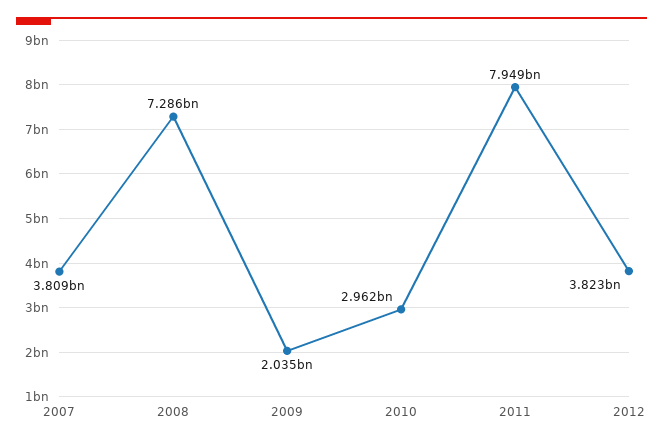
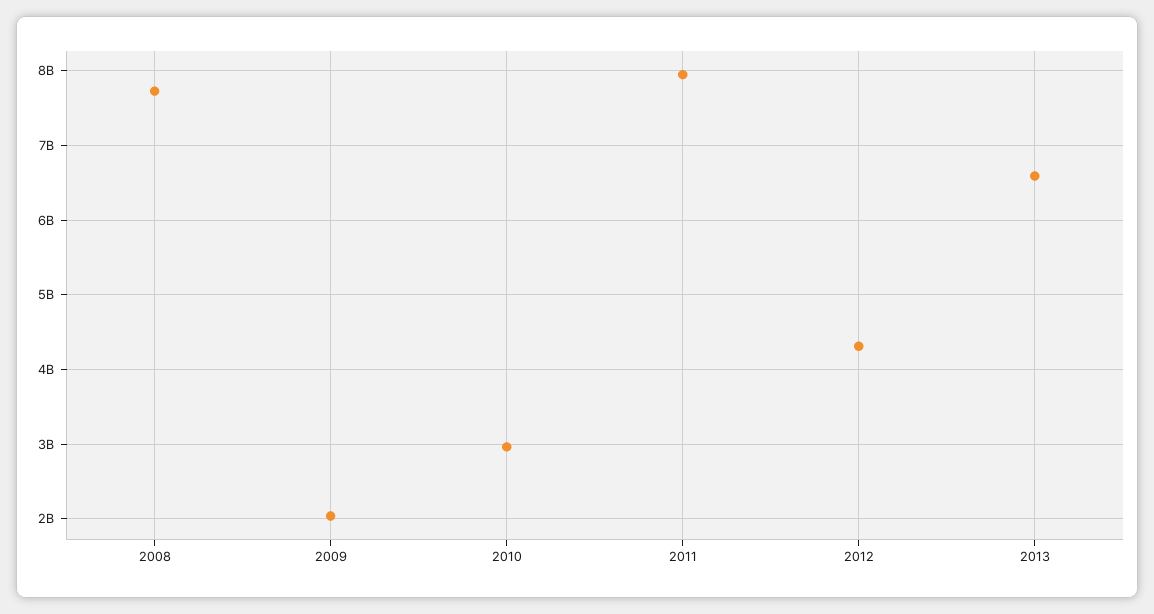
2007: 3809000000 -> none
2008: 7286000000 -> 7700000000
2012: 3823000000 -> 4300000000
2013: none -> 6600000000

